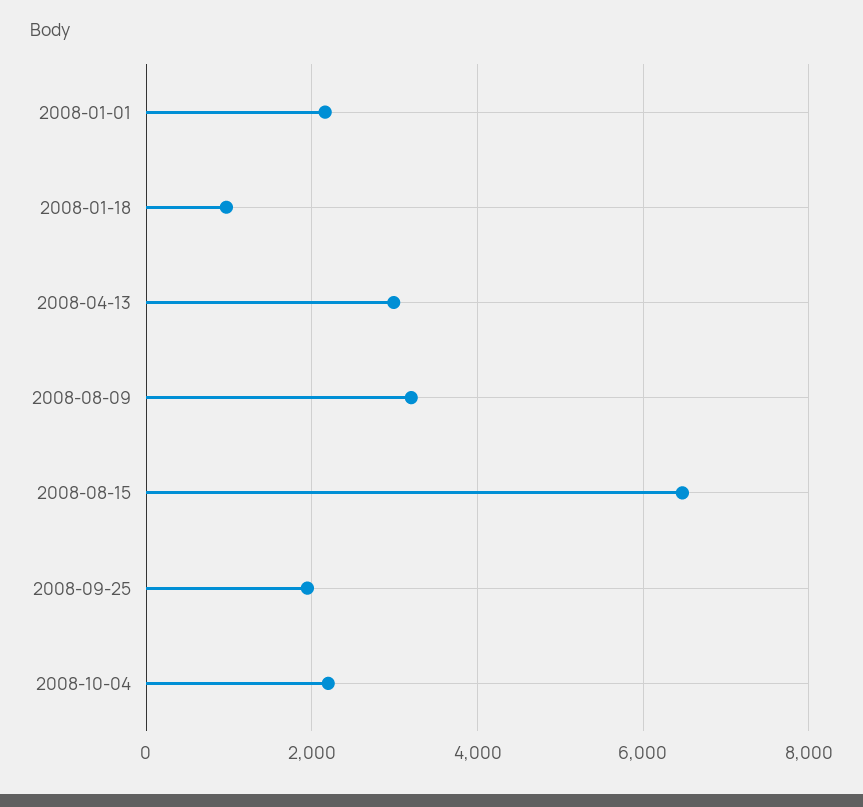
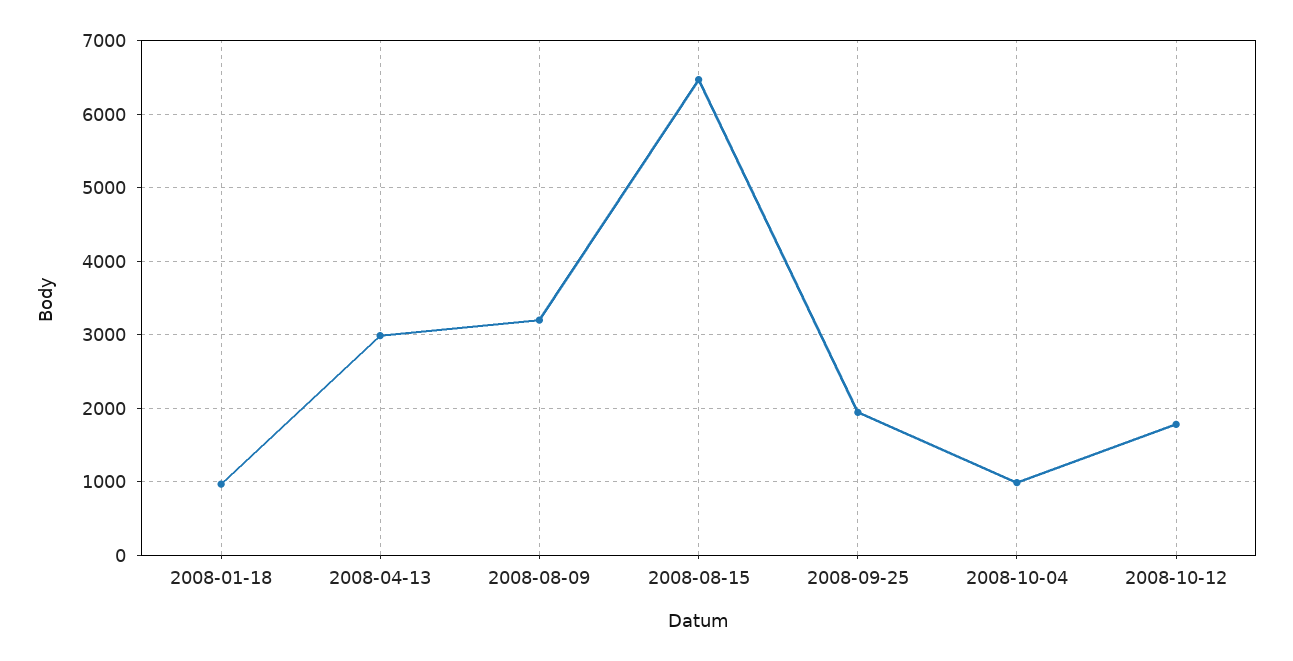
2008-01-01: 2200 -> none
2008-10-04: 2200 -> 1000
2008-10-12: none -> 1800

